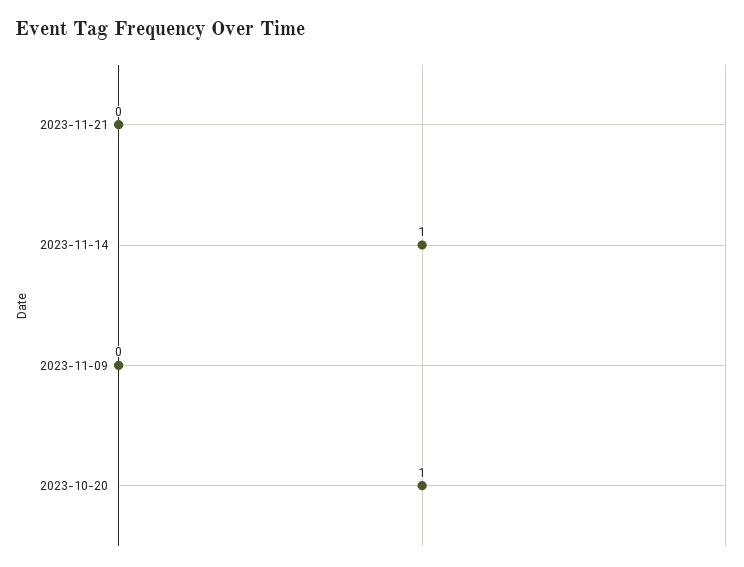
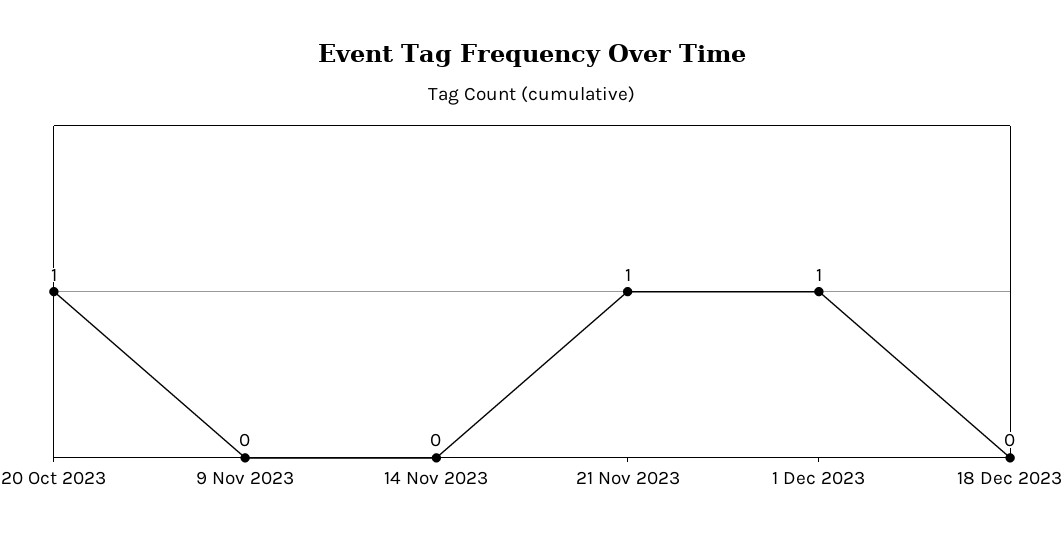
2023-11-21: 0 -> 1
2023-11-14: 1 -> 0
1 Dec 2023: none -> 1
18 Dec 2023: none -> 0

